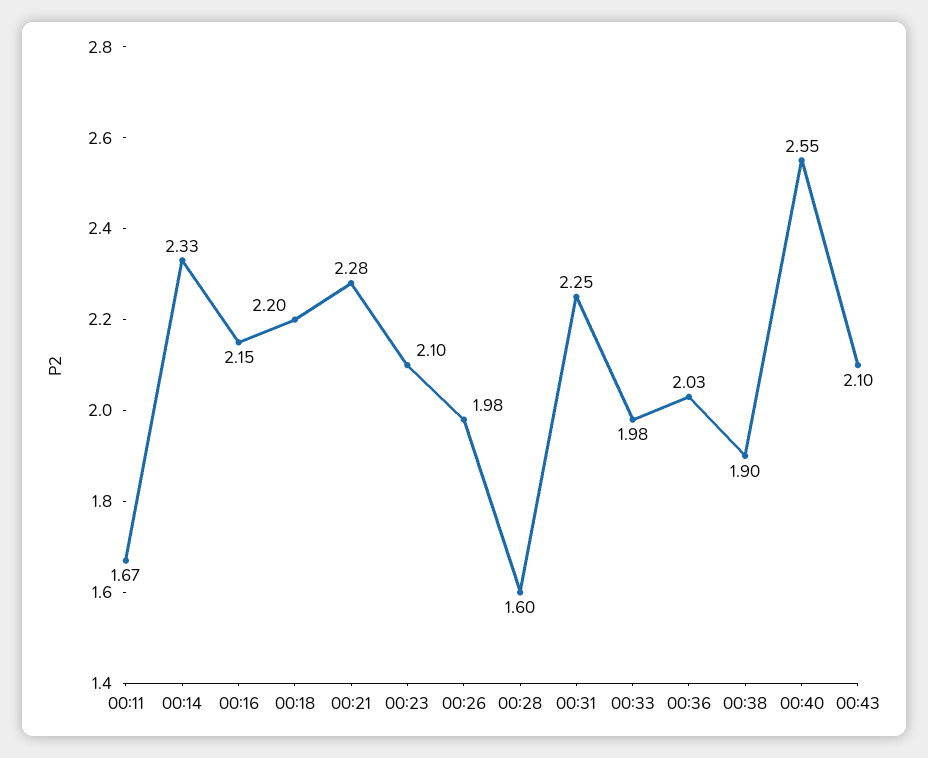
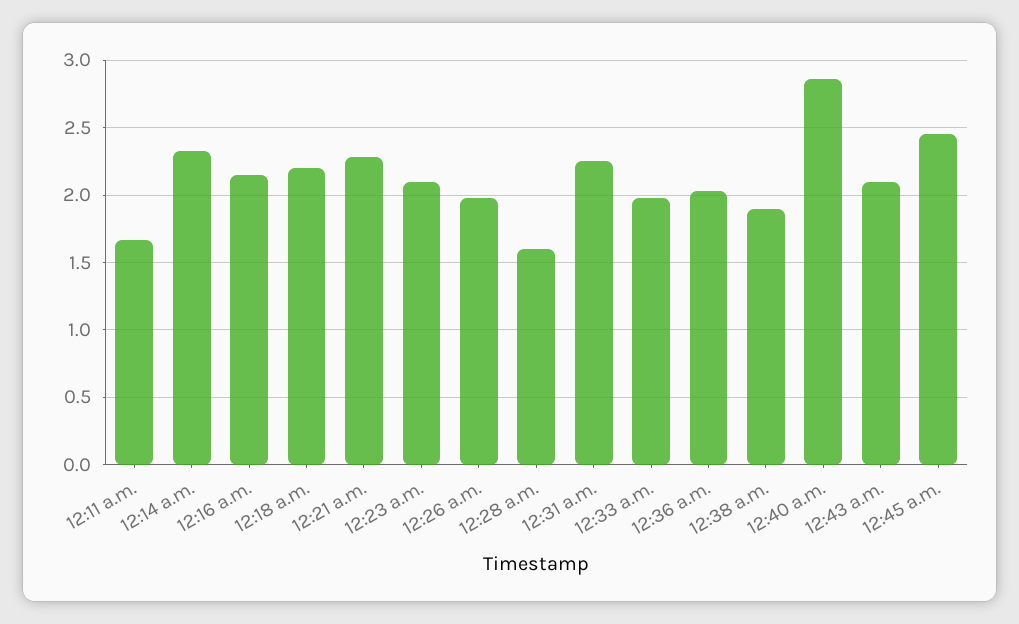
00:40: 2.55 -> 2.85
12:45 a.m.: none -> 2.45

